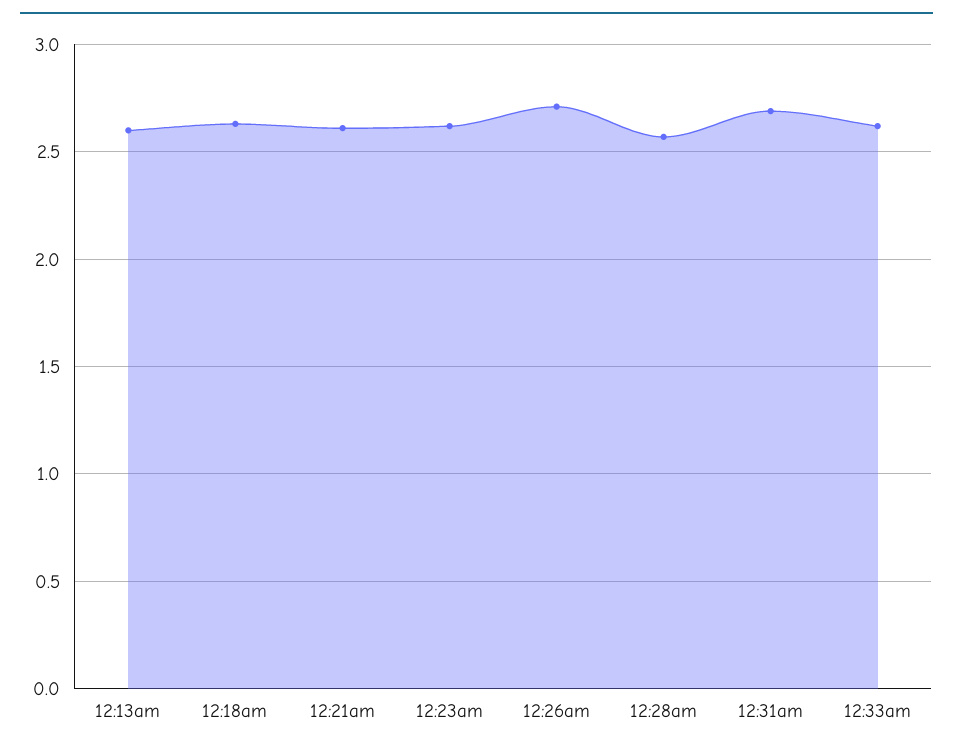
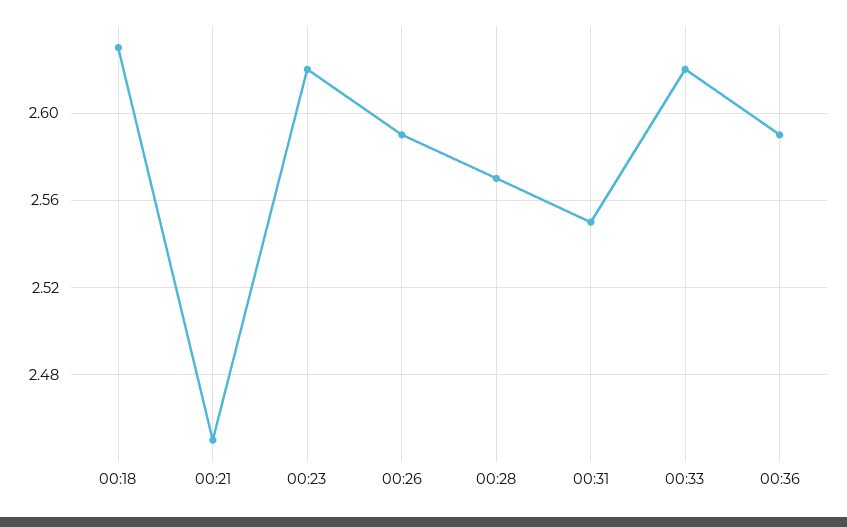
12:13am: 2.6 -> none
12:21am: 2.6 -> 2.45
12:26am: 2.7 -> 2.59
12:31am: 2.7 -> 2.55
00:36: none -> 2.59

